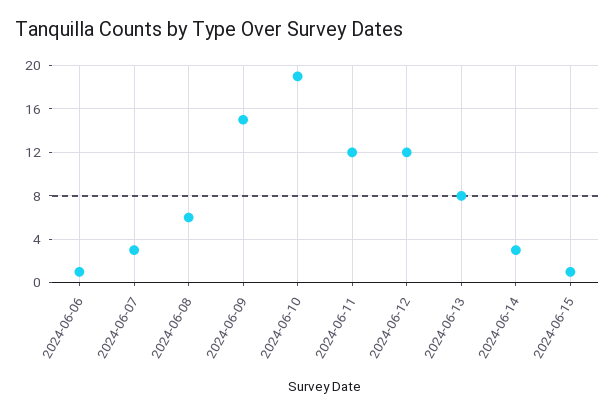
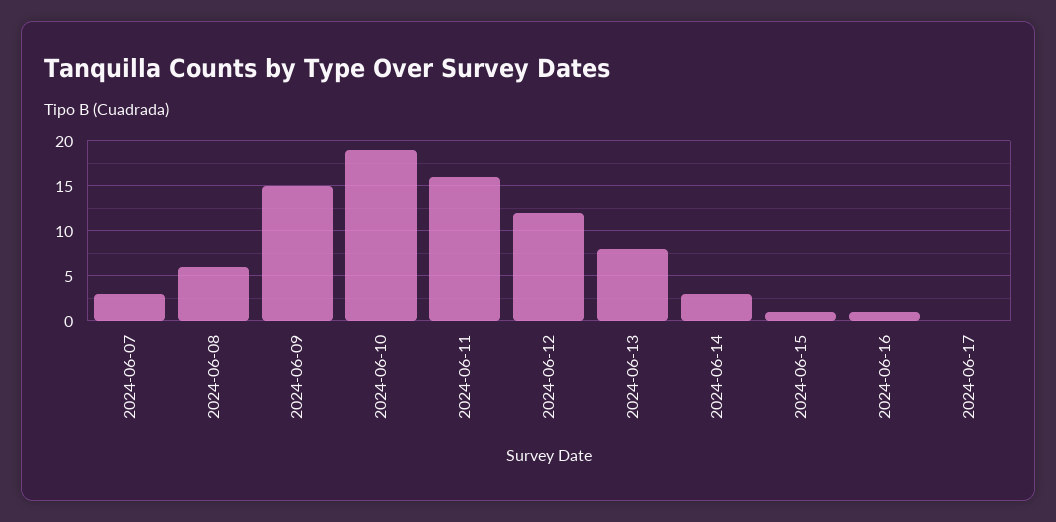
2024-06-06: 1 -> none
2024-06-11: 12 -> 16
2024-06-16: none -> 1
2024-06-17: none -> 0

